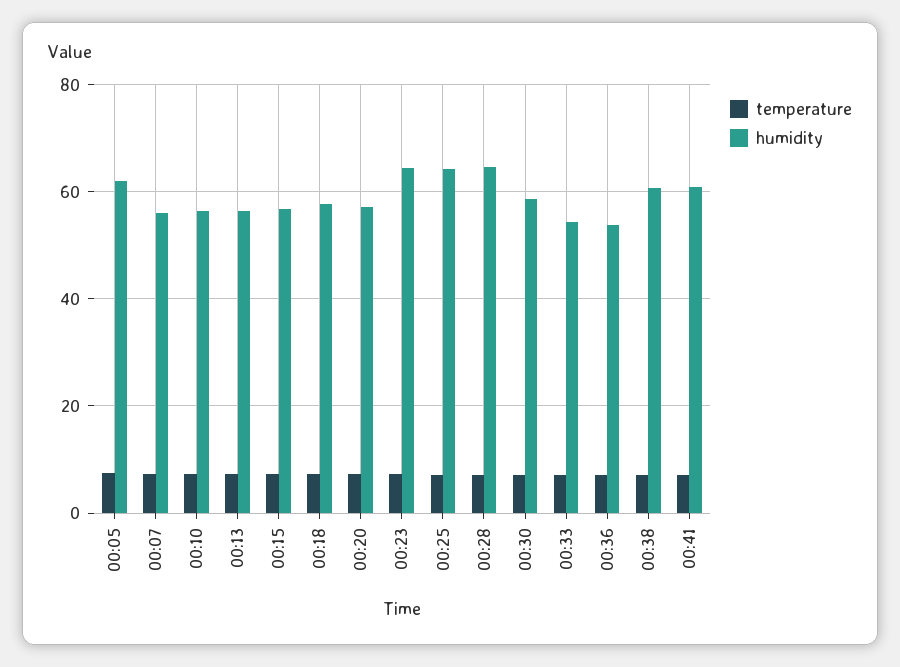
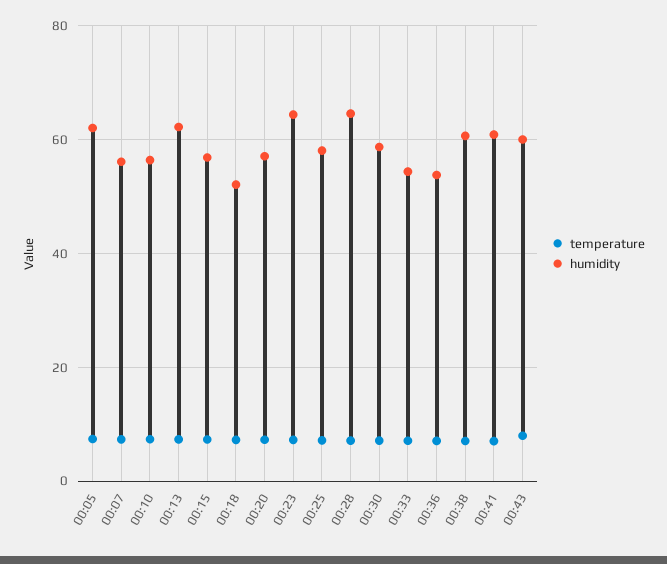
humidity, 00:13: 56 -> 62
humidity, 00:18: 58 -> 52
humidity, 00:25: 64 -> 58
temperature, 00:43: none -> 8
humidity, 00:43: none -> 60

